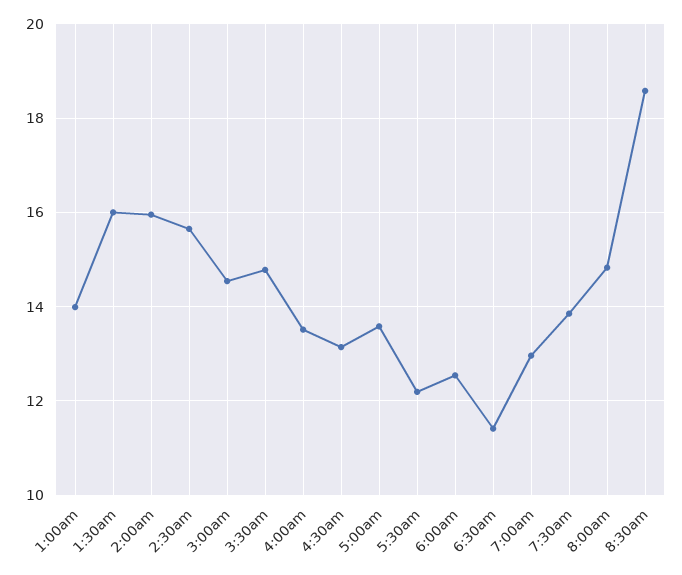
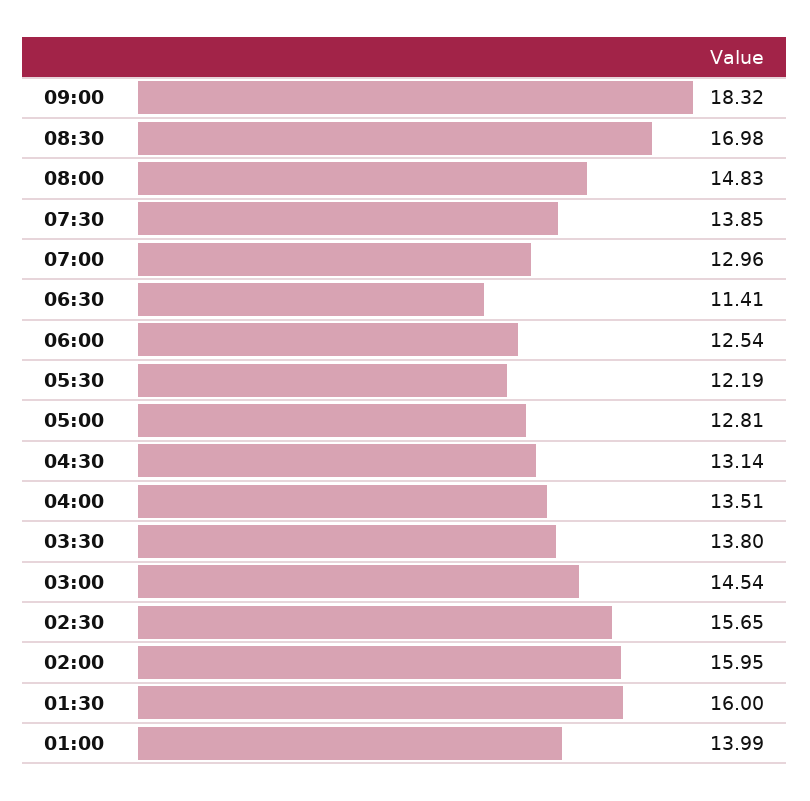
3:30am: 14.8 -> 13.8
5:00am: 13.6 -> 12.81
8:30am: 18.6 -> 16.98
09:00: none -> 18.32

